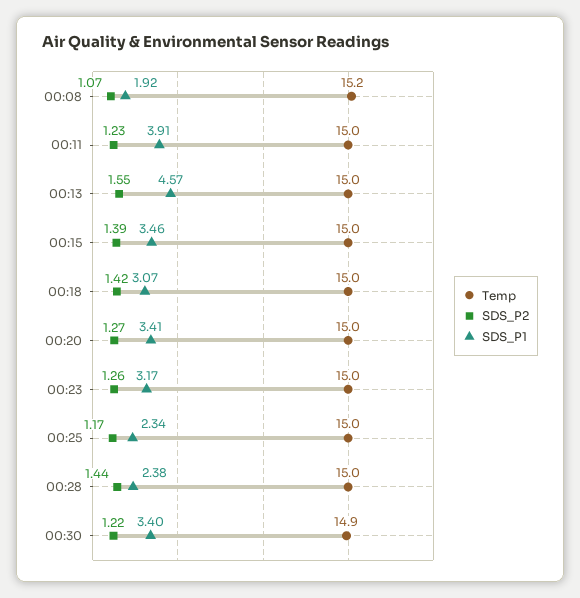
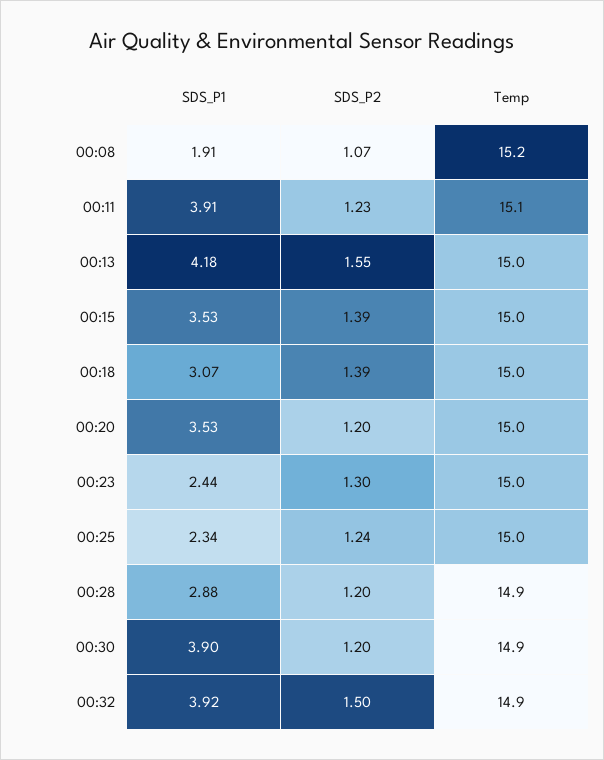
SDS_P1, 00:08: 1.92 -> 1.91
Temp, 00:11: 15 -> 15.1
SDS_P1, 00:13: 4.57 -> 4.18
SDS_P1, 00:15: 3.46 -> 3.53
SDS_P2, 00:18: 1.42 -> 1.39
SDS_P2, 00:20: 1.27 -> 1.2
SDS_P1, 00:20: 3.41 -> 3.53
SDS_P2, 00:23: 1.26 -> 1.3
SDS_P1, 00:23: 3.17 -> 2.44
SDS_P2, 00:25: 1.17 -> 1.24
Temp, 00:28: 15 -> 14.9
SDS_P2, 00:28: 1.44 -> 1.2
SDS_P1, 00:28: 2.38 -> 2.88
SDS_P2, 00:30: 1.22 -> 1.2
SDS_P1, 00:30: 3.4 -> 3.9
SDS_P1, 00:32: none -> 3.92
SDS_P2, 00:32: none -> 1.5
Temp, 00:32: none -> 14.9

